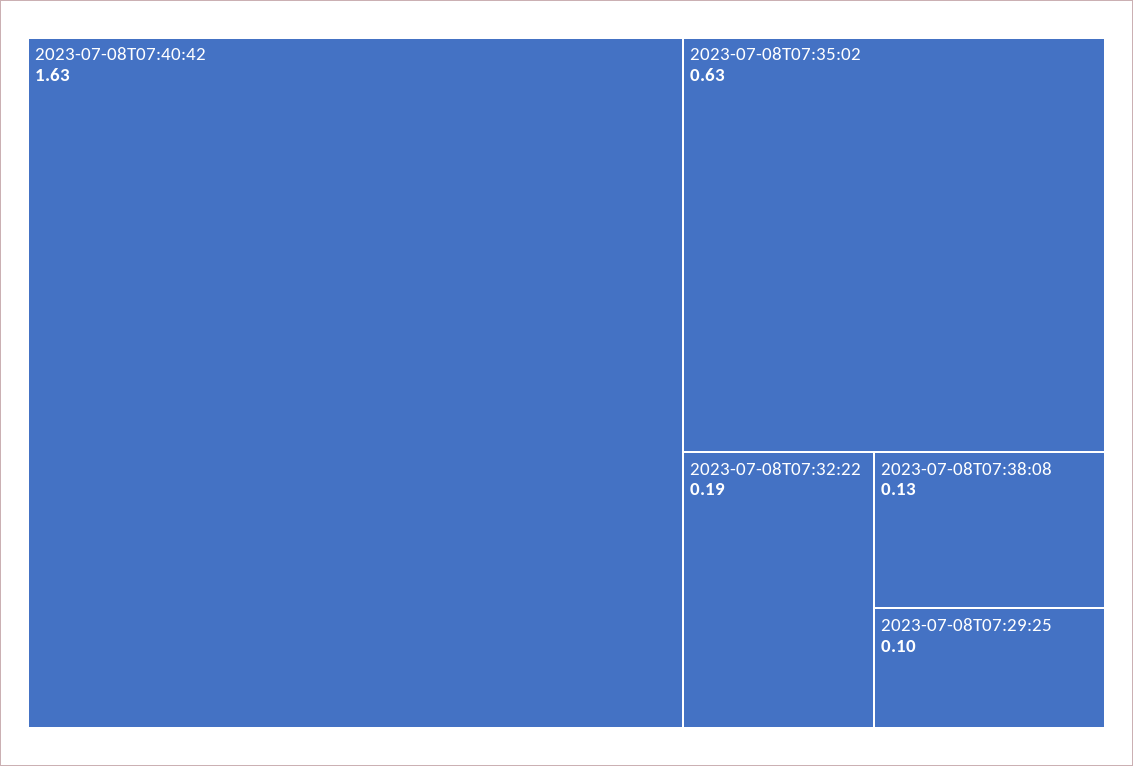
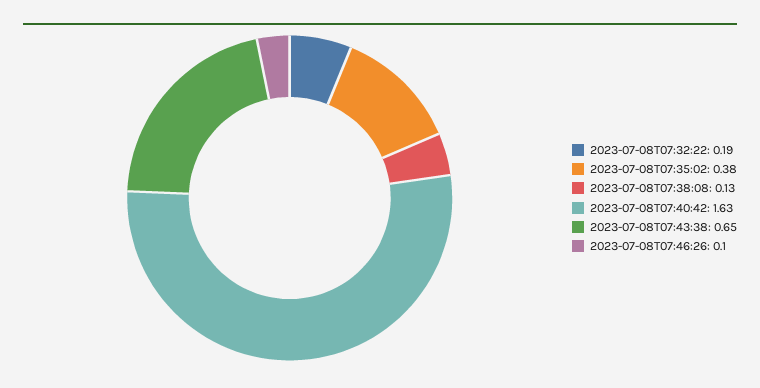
2023-07-08T07:35:02: 0.63 -> 0.38
2023-07-08T07:29:25: 0.1 -> none
2023-07-08T07:43:38: none -> 0.65
2023-07-08T07:46:26: none -> 0.1

